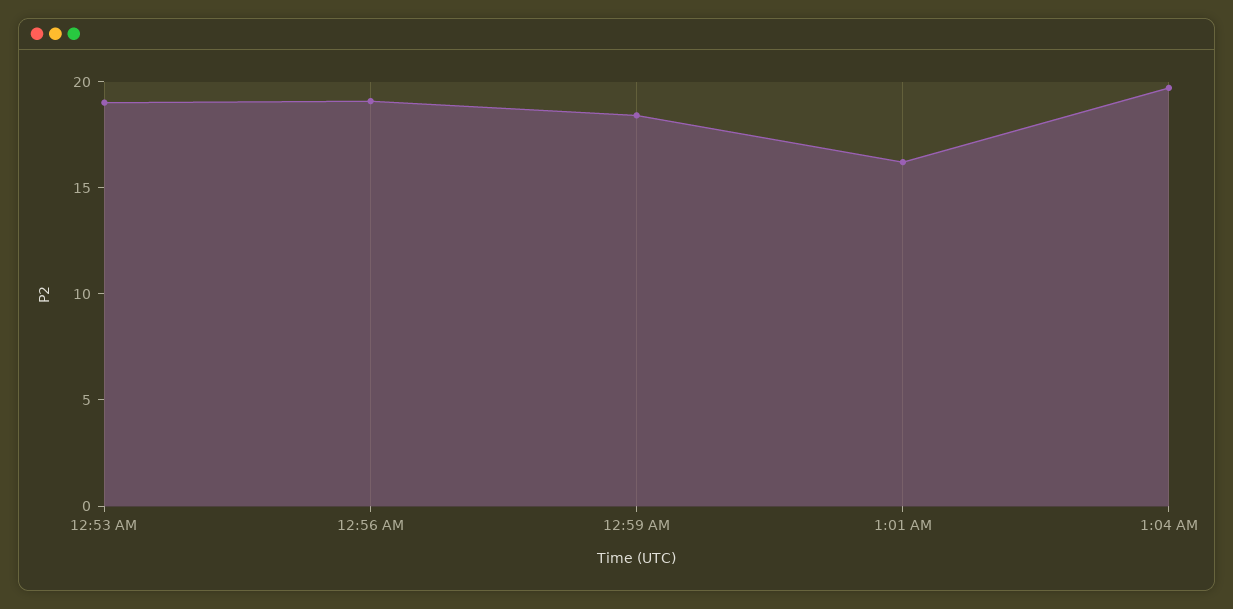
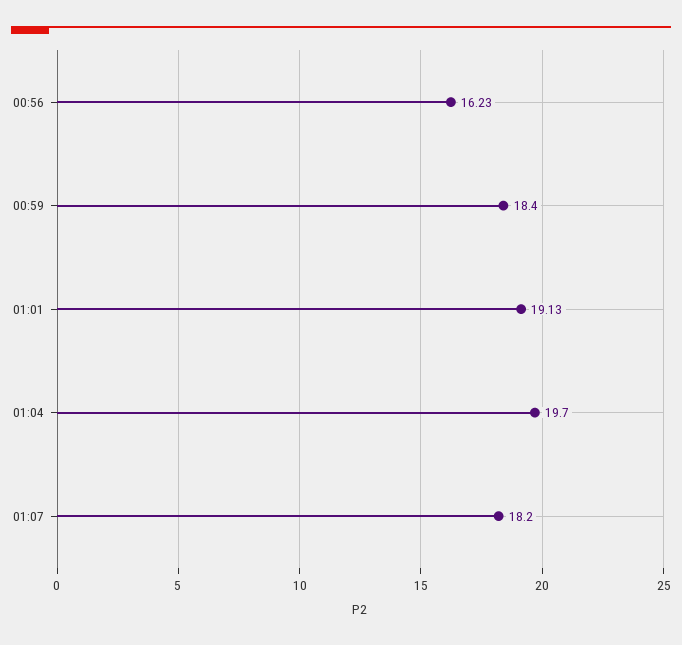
12:53 AM: 19 -> none
12:56 AM: 19 -> 16.23
1:01 AM: 16 -> 19.13
01:07: none -> 18.2

